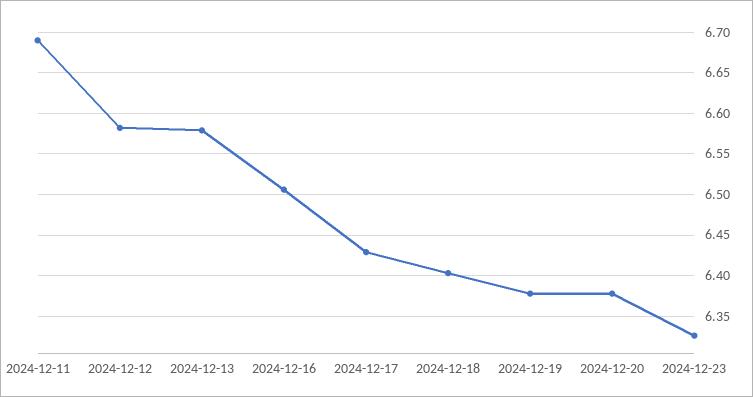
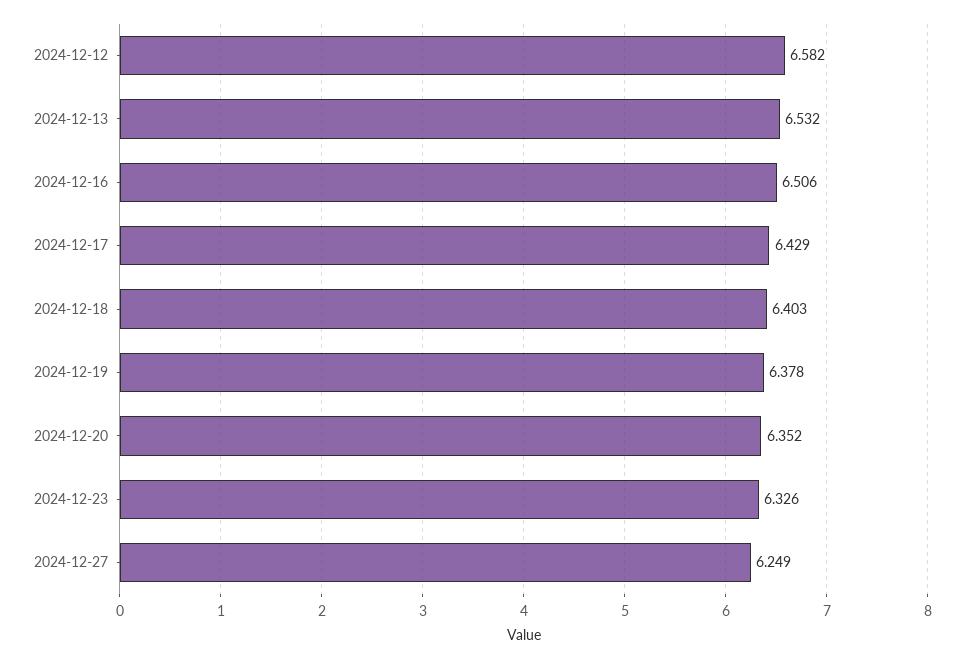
2024-12-11: 6.69 -> none
2024-12-13: 6.58 -> 6.532
2024-12-20: 6.38 -> 6.352
2024-12-27: none -> 6.249

